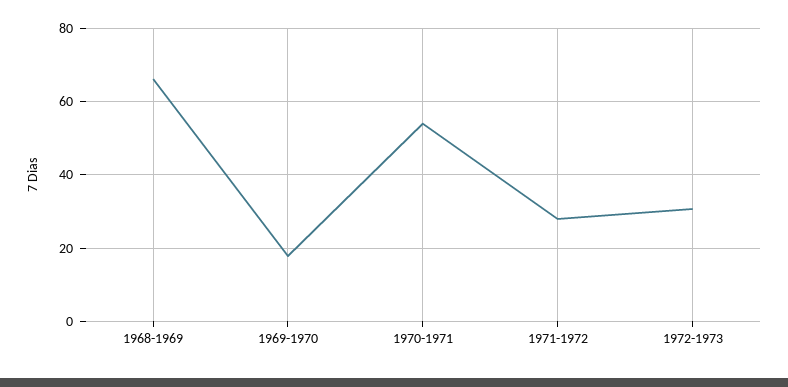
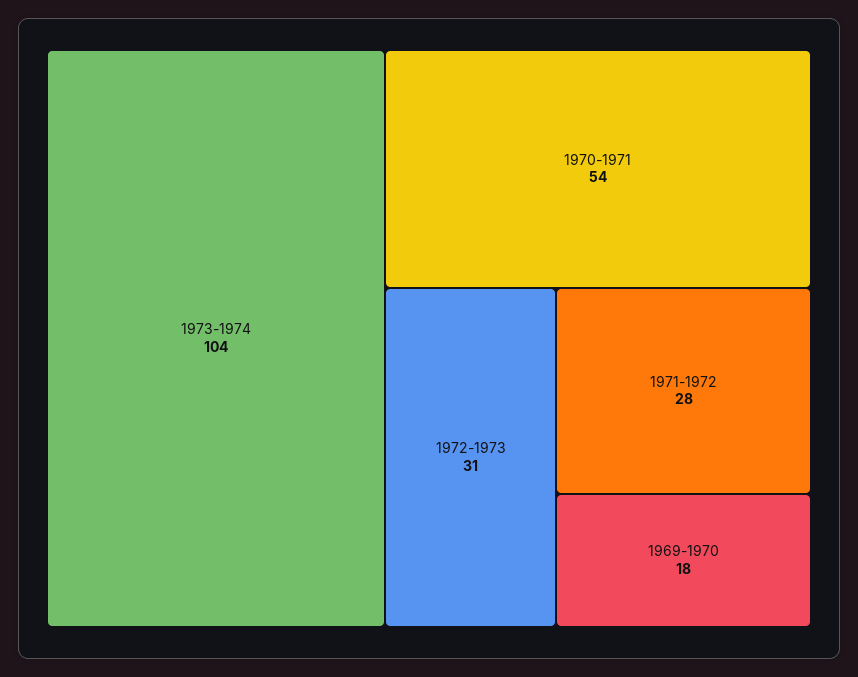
1968-1969: 66 -> none
1973-1974: none -> 104

